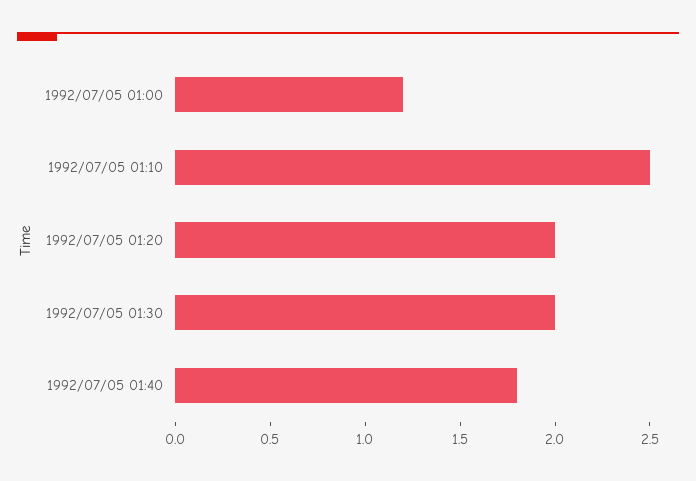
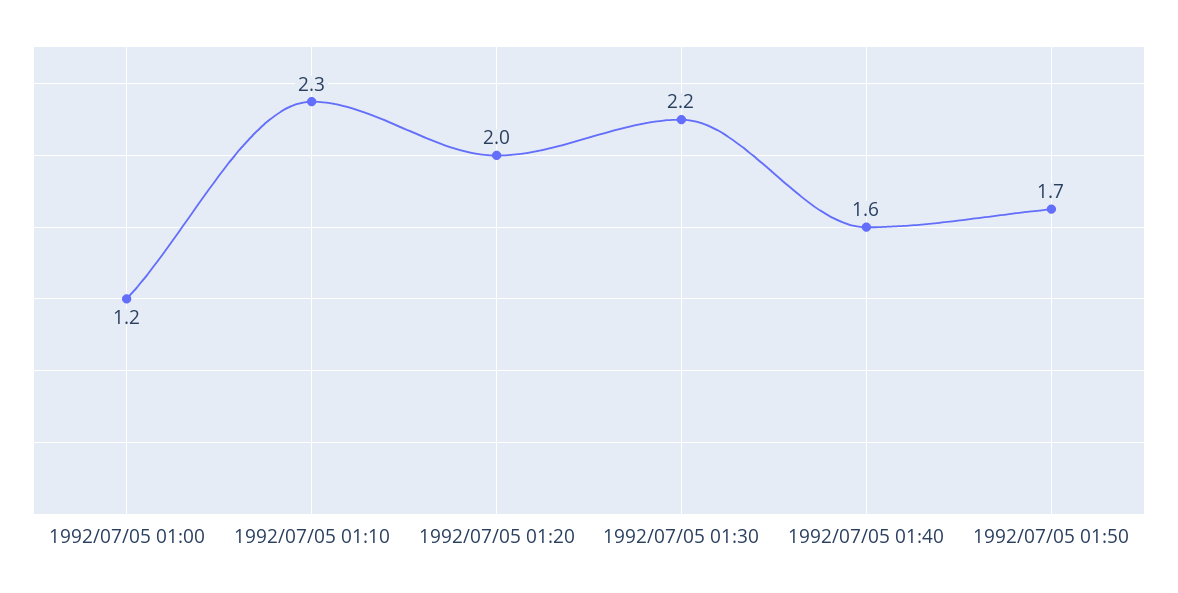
1992/07/05 01:10: 2.5 -> 2.3
1992/07/05 01:30: 2 -> 2.2
1992/07/05 01:40: 1.8 -> 1.6
1992/07/05 01:50: none -> 1.7

